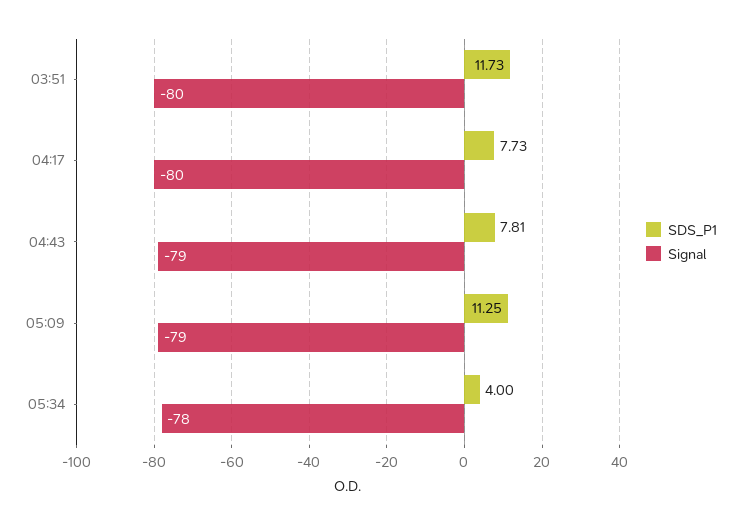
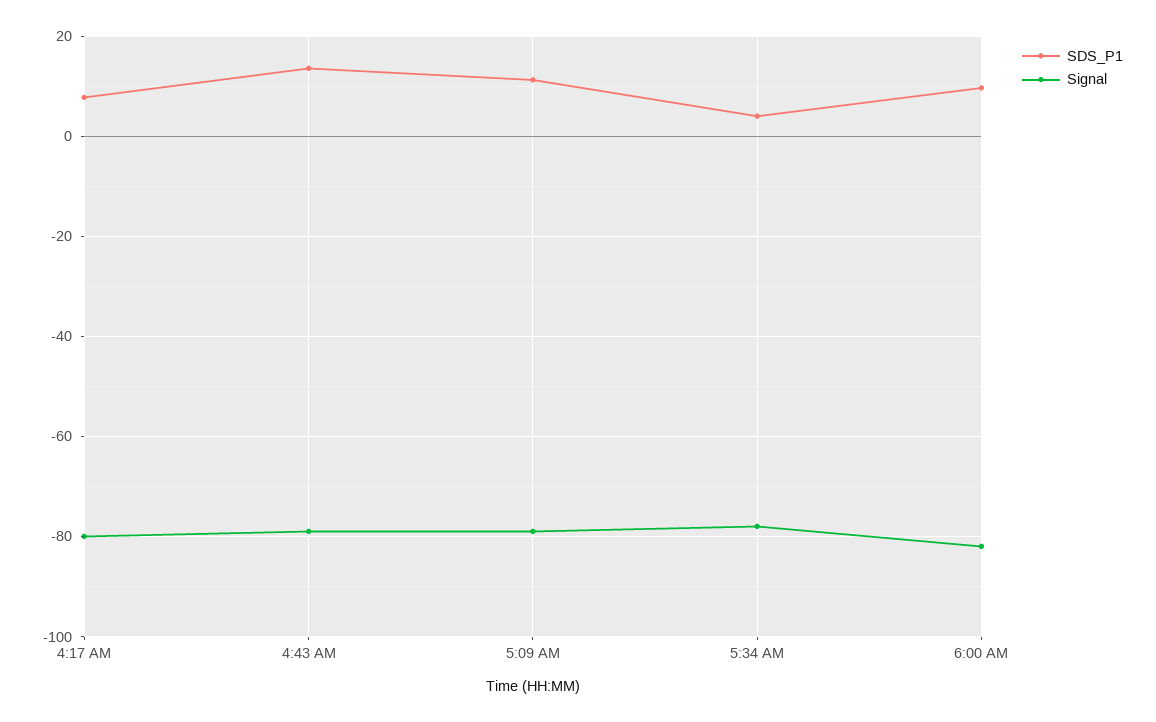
SDS_P1, 03:51: 11.73 -> none
Signal, 03:51: -80 -> none
SDS_P1, 04:43: 7.81 -> 14
SDS_P1, 6:00 AM: none -> 10
Signal, 6:00 AM: none -> -82

